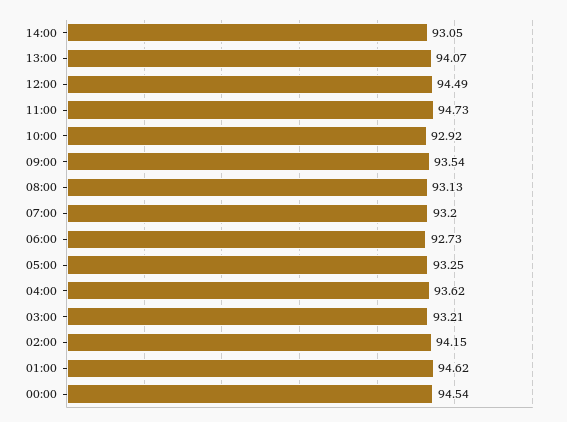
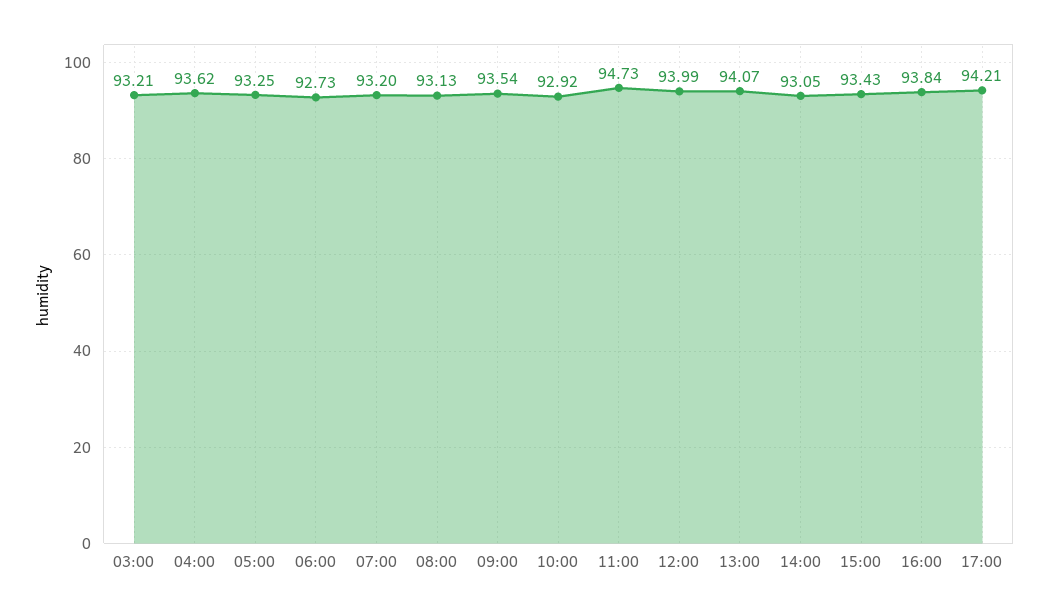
12:00: 94.49 -> 93.99
02:00: 94.15 -> none
01:00: 94.62 -> none
00:00: 94.54 -> none
15:00: none -> 93.43
16:00: none -> 93.84
17:00: none -> 94.21

